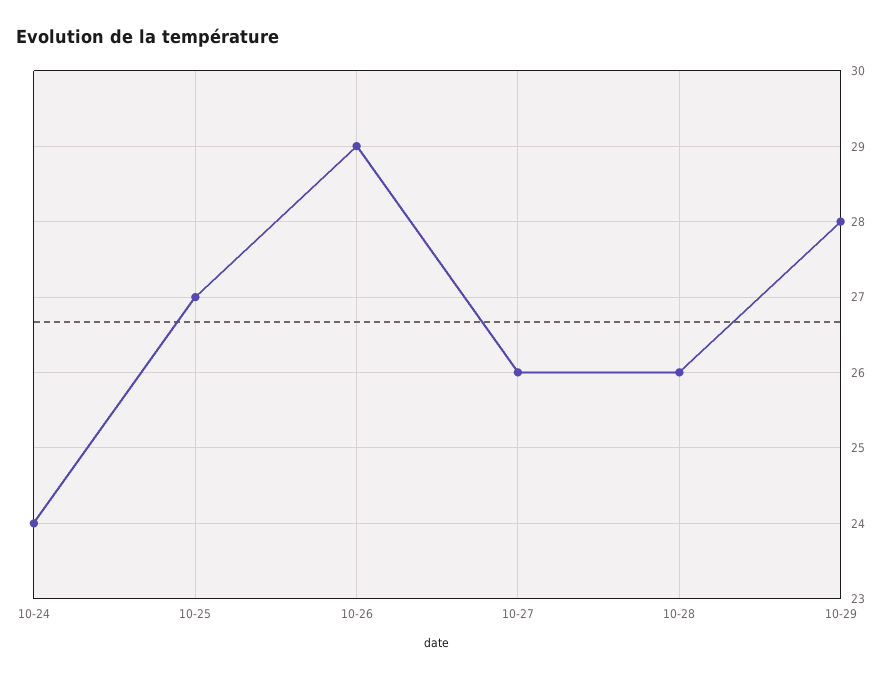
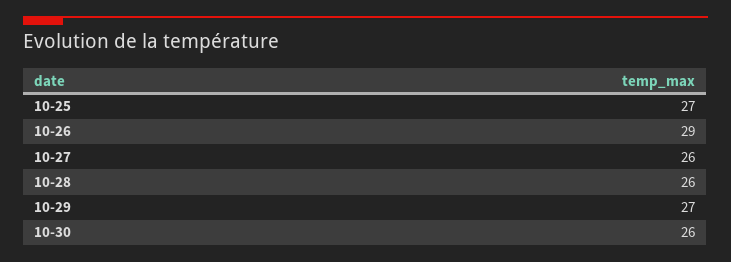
10-24: 24 -> none
10-29: 28 -> 27
10-30: none -> 26

